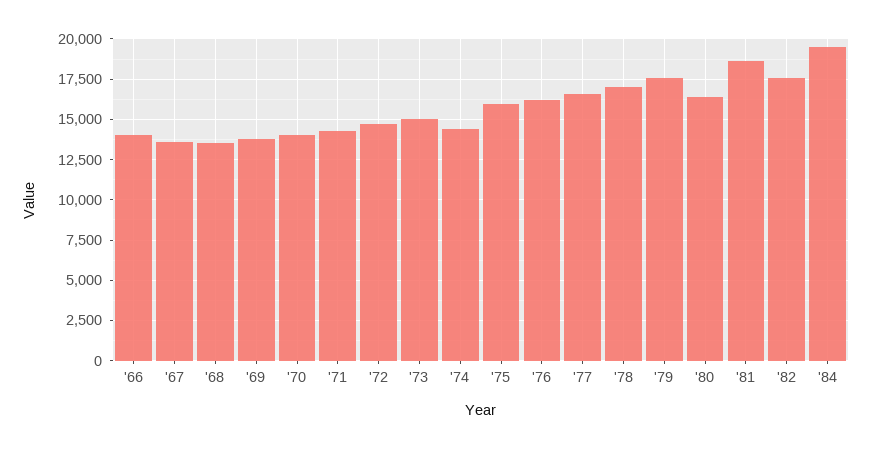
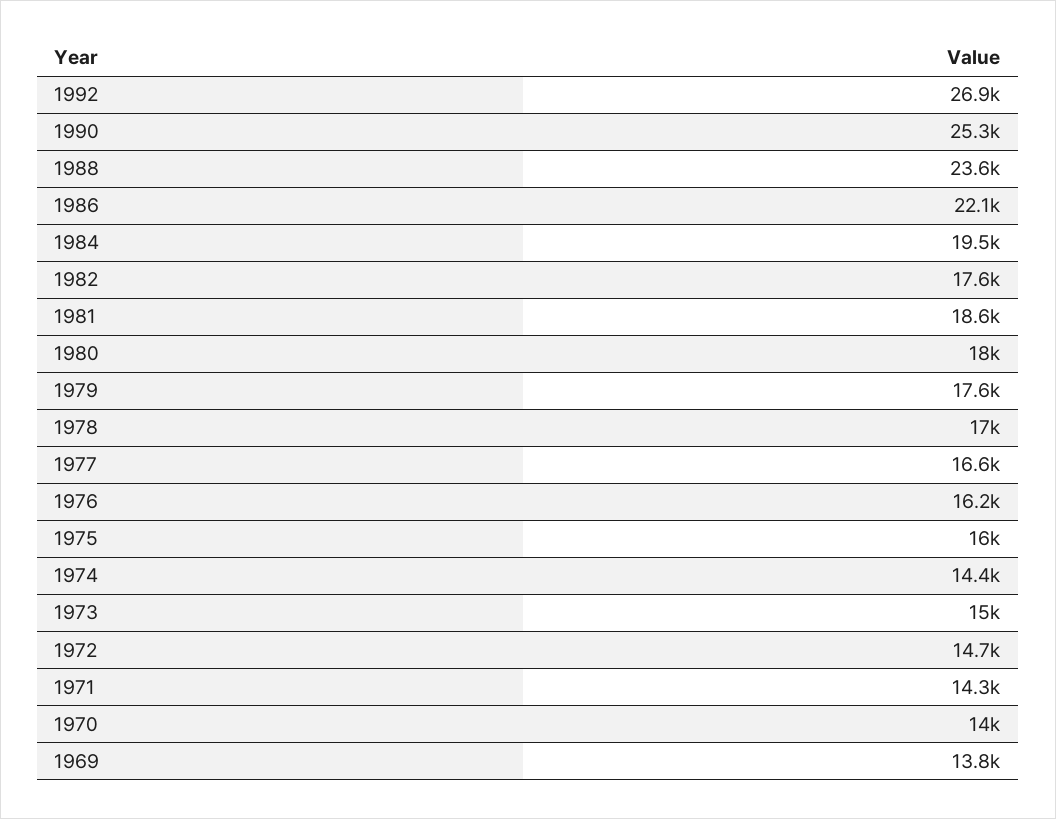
'66: 14000 -> none
'67: 13500 -> none
'68: 13500 -> none
'80: 16500 -> 18000
1992: none -> 26900
1990: none -> 25300
1988: none -> 23600
1986: none -> 22100

